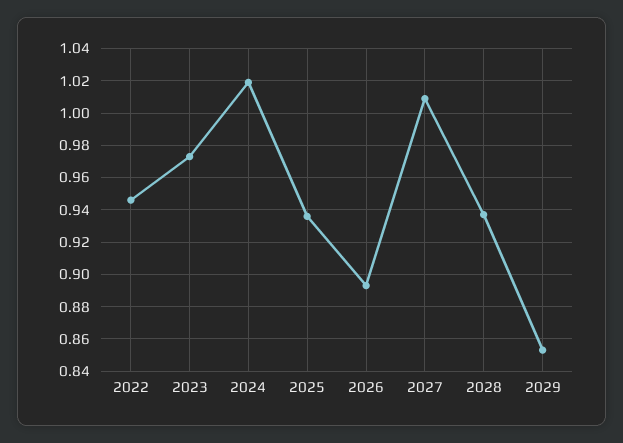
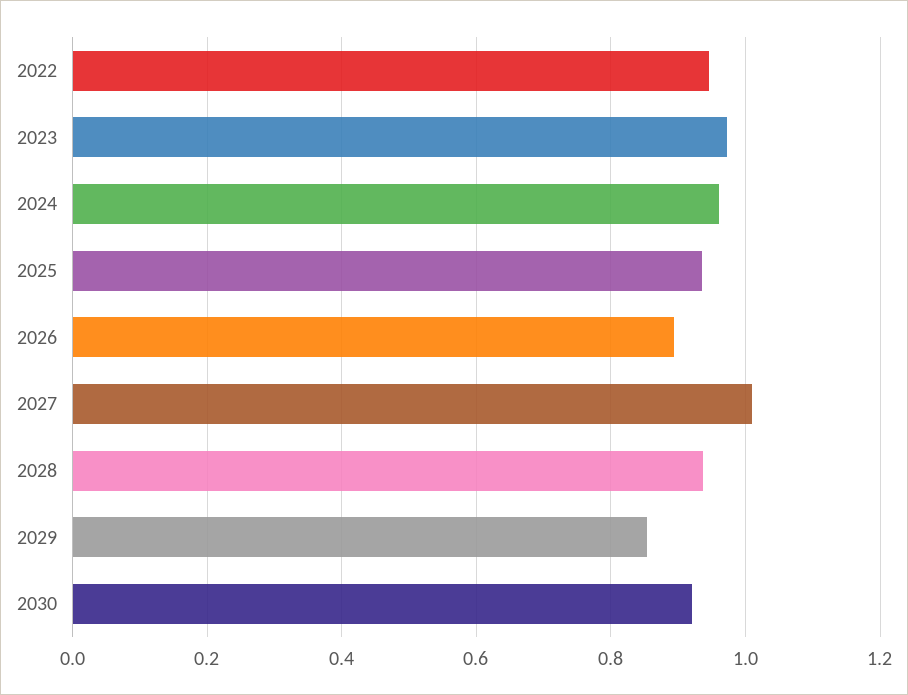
2024: 1.02 -> 0.96
2030: none -> 0.92

